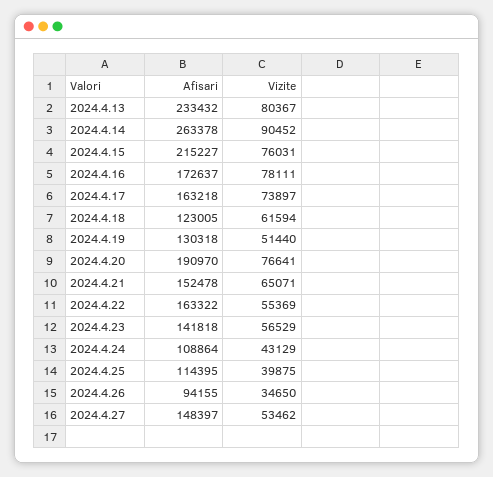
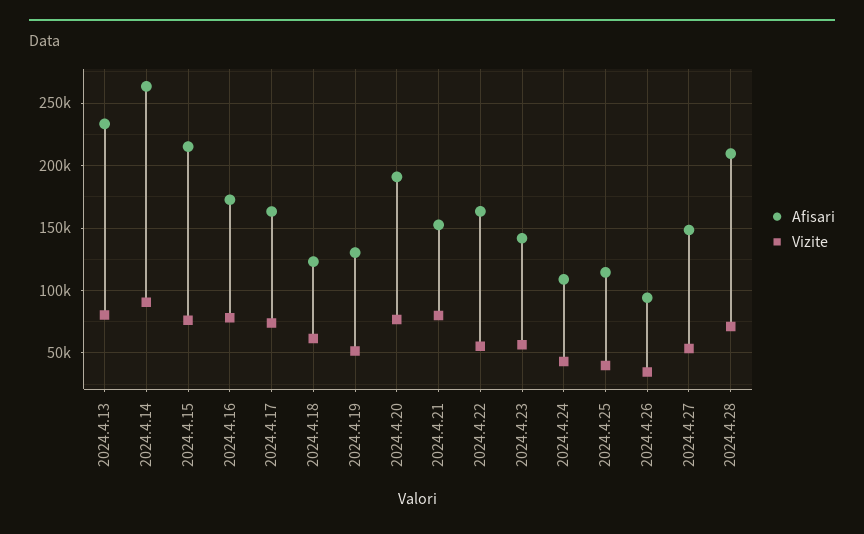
Vizite, 2024.4.21: 65071 -> 80000
Afisari, 2024.4.28: none -> 210000
Vizite, 2024.4.28: none -> 70000

